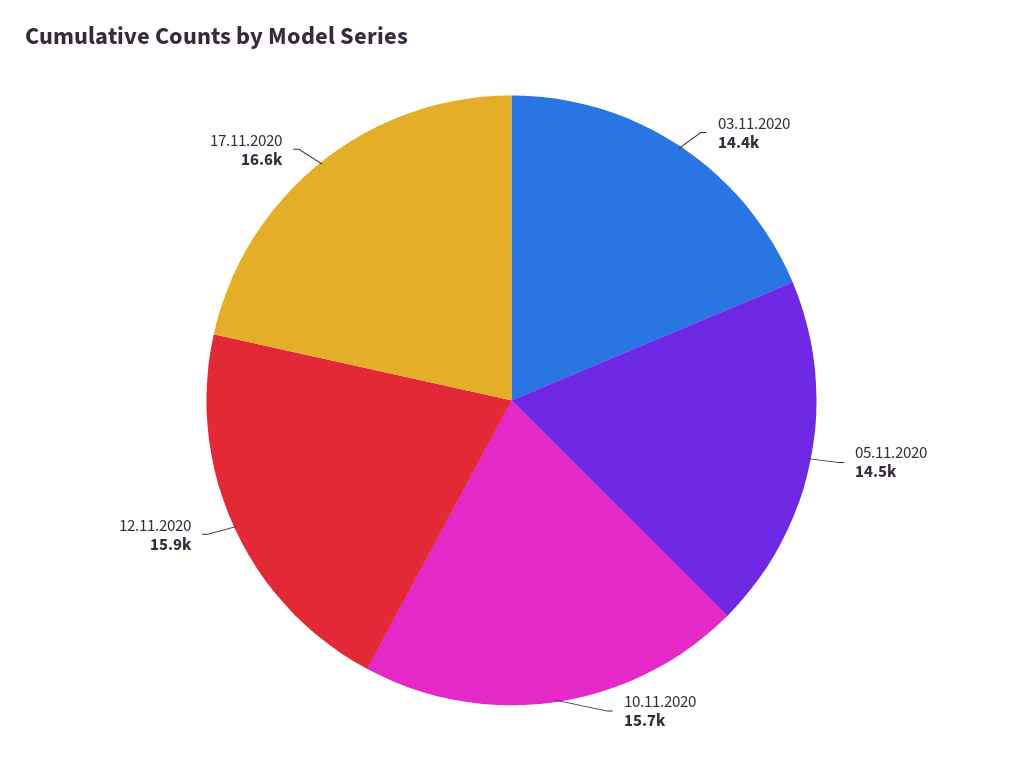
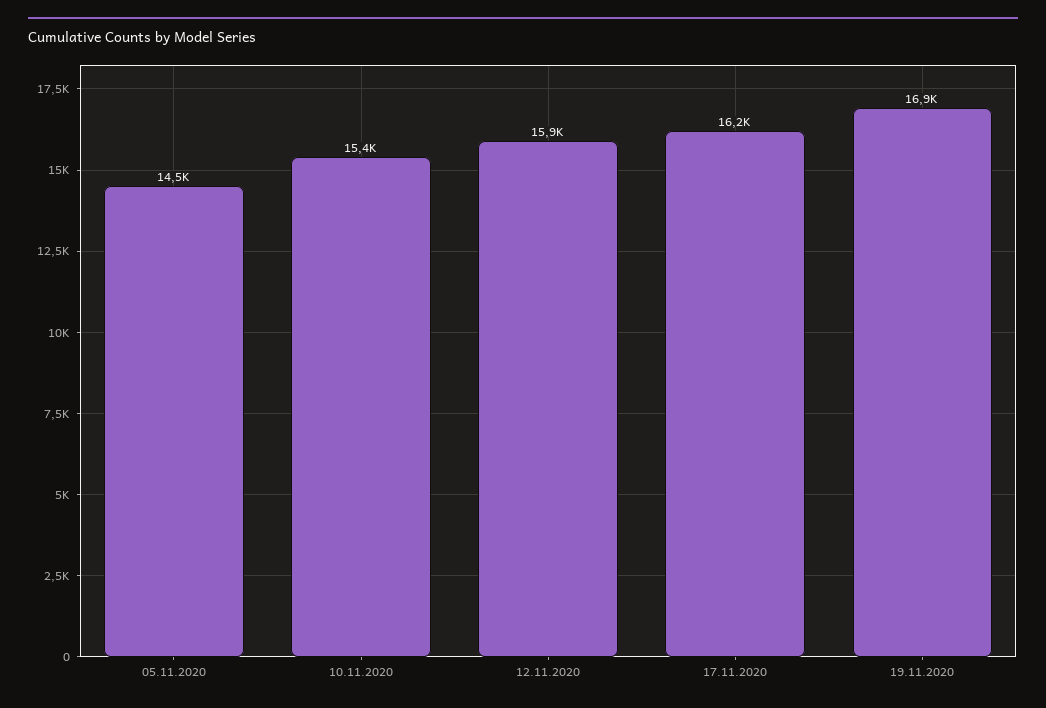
03.11.2020: 14400 -> none
10.11.2020: 15700 -> 15400
17.11.2020: 16600 -> 16200
19.11.2020: none -> 16900

